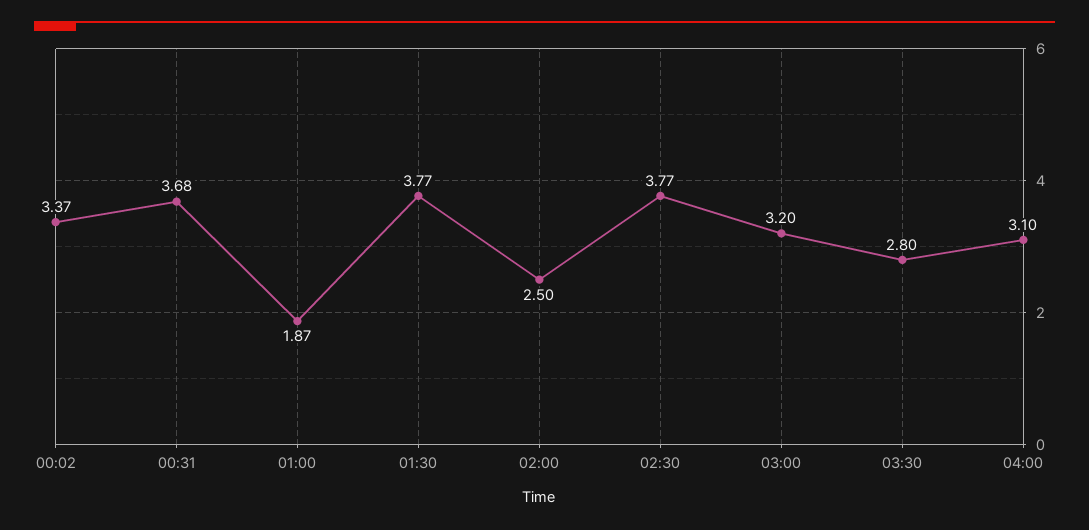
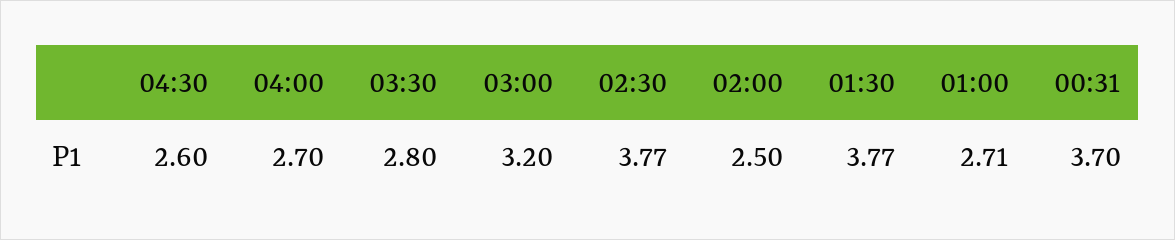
00:02: 3.37 -> none
00:31: 3.68 -> 3.7
01:00: 1.87 -> 2.71
04:00: 3.1 -> 2.7
04:30: none -> 2.6

